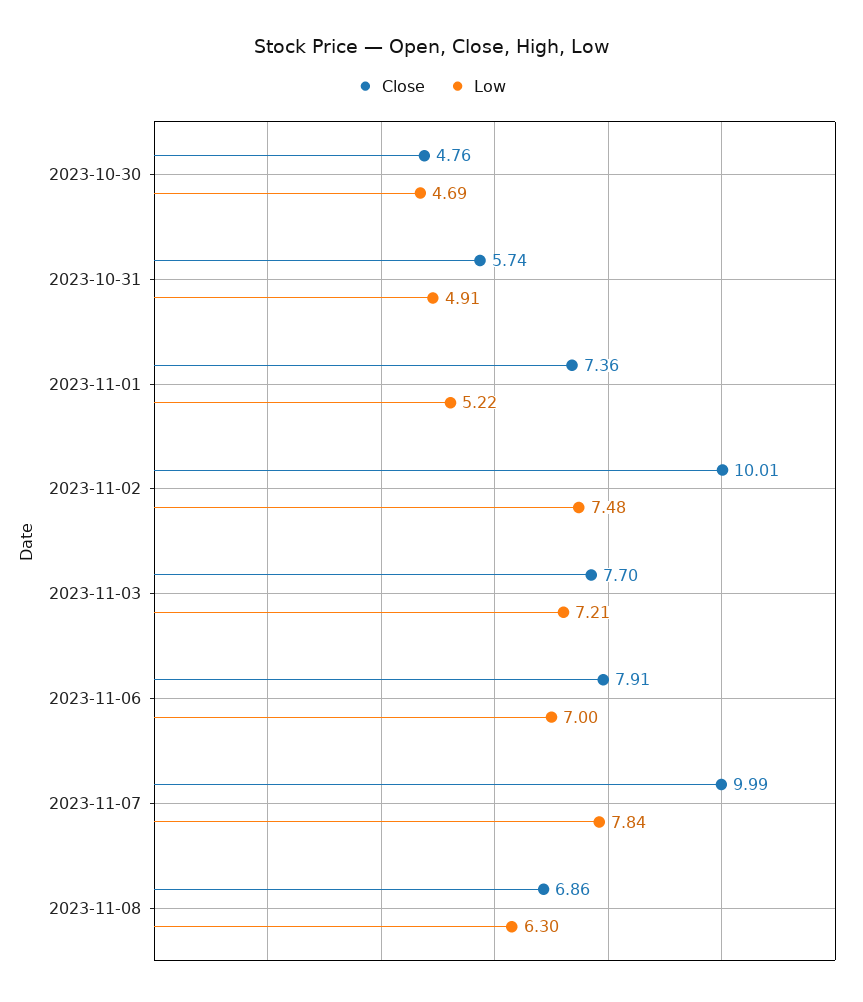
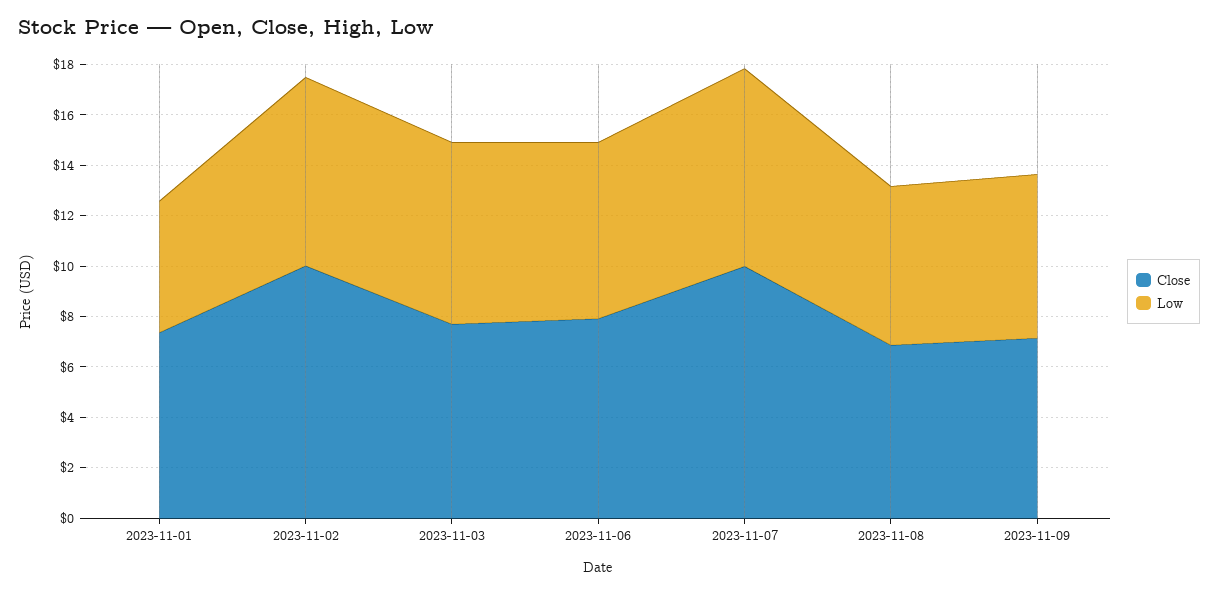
Close, 2023-10-30: 4.76 -> none
Low, 2023-10-30: 4.69 -> none
Close, 2023-10-31: 5.74 -> none
Low, 2023-10-31: 4.91 -> none
Close, 2023-11-09: none -> 7
Low, 2023-11-09: none -> 6.5

